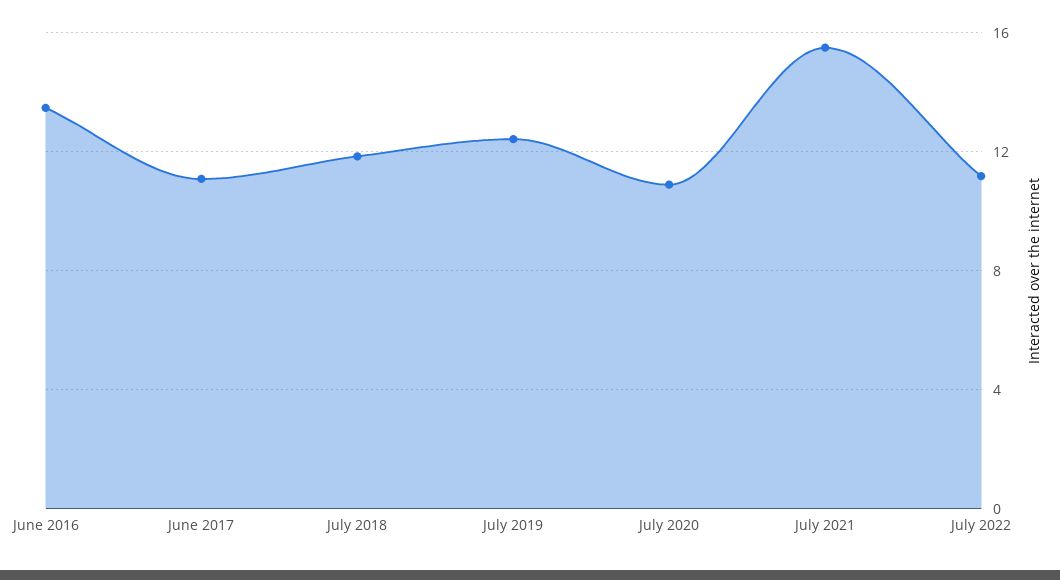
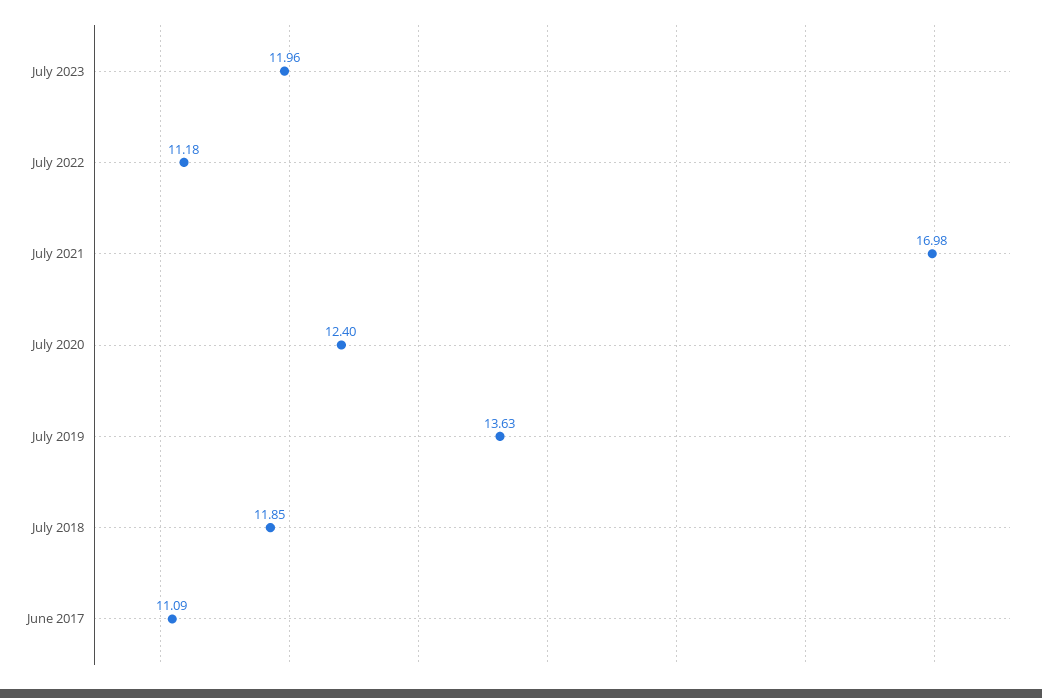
June 2016: 13.5 -> none
July 2019: 12.5 -> 13.63
July 2020: 11 -> 12.4
July 2021: 15.5 -> 16.98
July 2023: none -> 11.96

